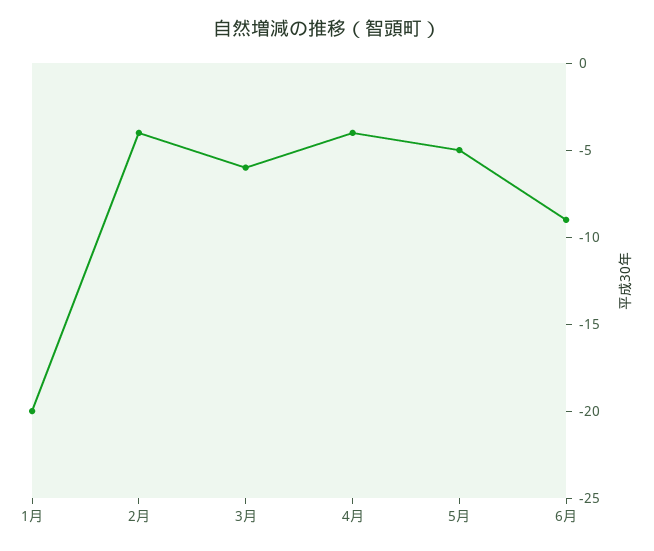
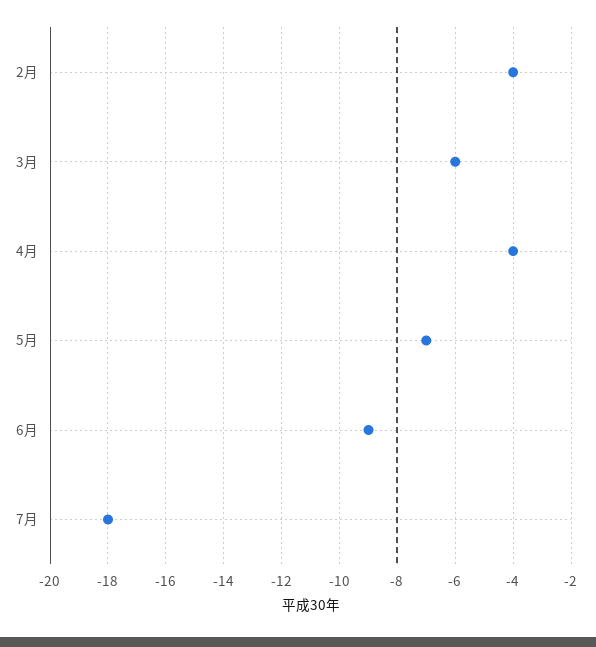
1月: -20 -> none
5月: -5 -> -7
7月: none -> -18

